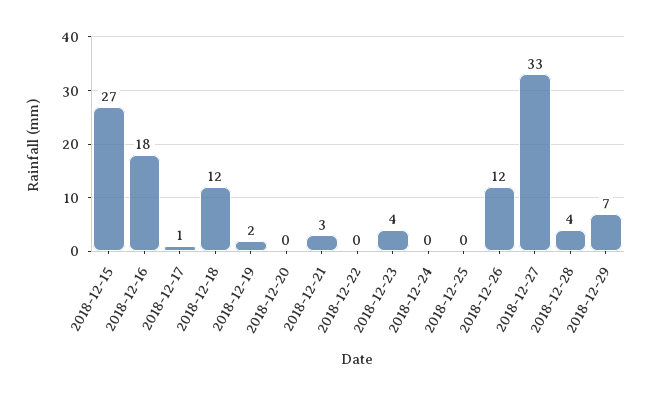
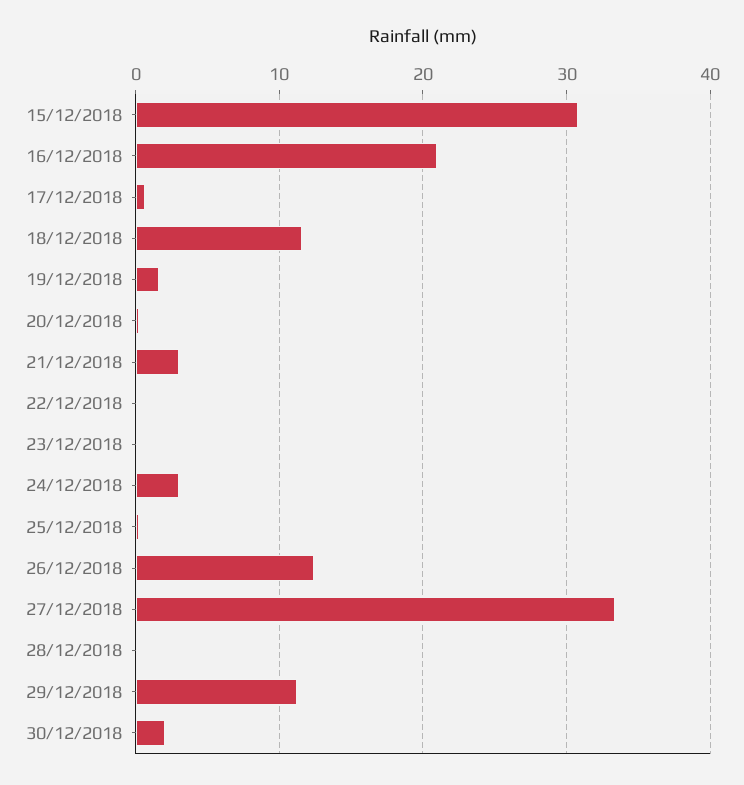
2018-12-15: 27 -> 31
2018-12-16: 18 -> 21
2018-12-23: 4 -> 0
2018-12-24: 0 -> 3
2018-12-28: 4 -> 0
2018-12-29: 7 -> 11
30/12/2018: none -> 2

